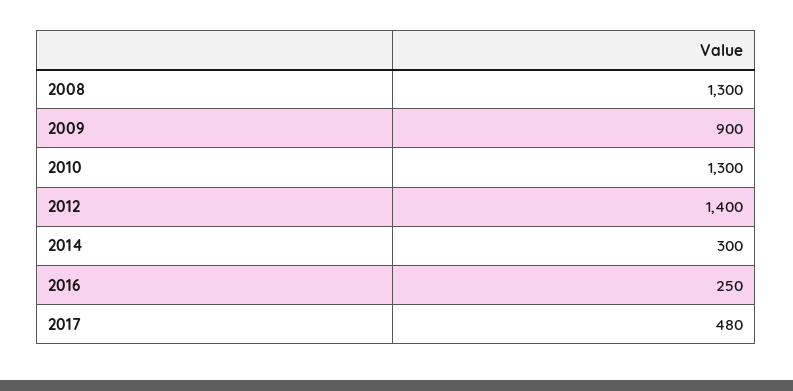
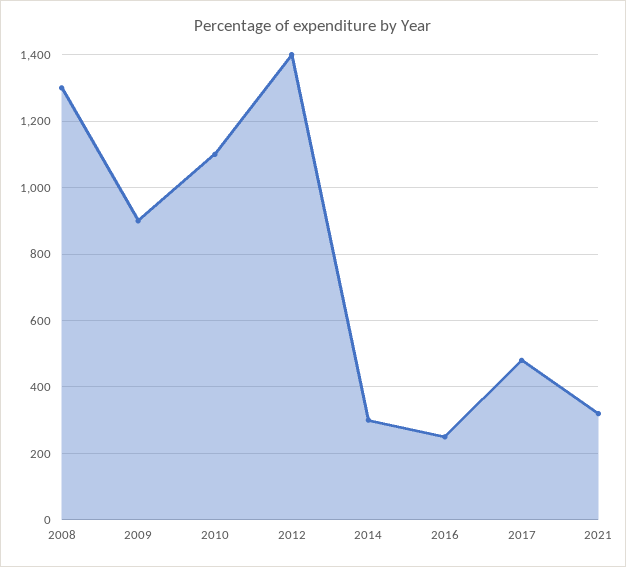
2010: 1300 -> 1100
2021: none -> 320

